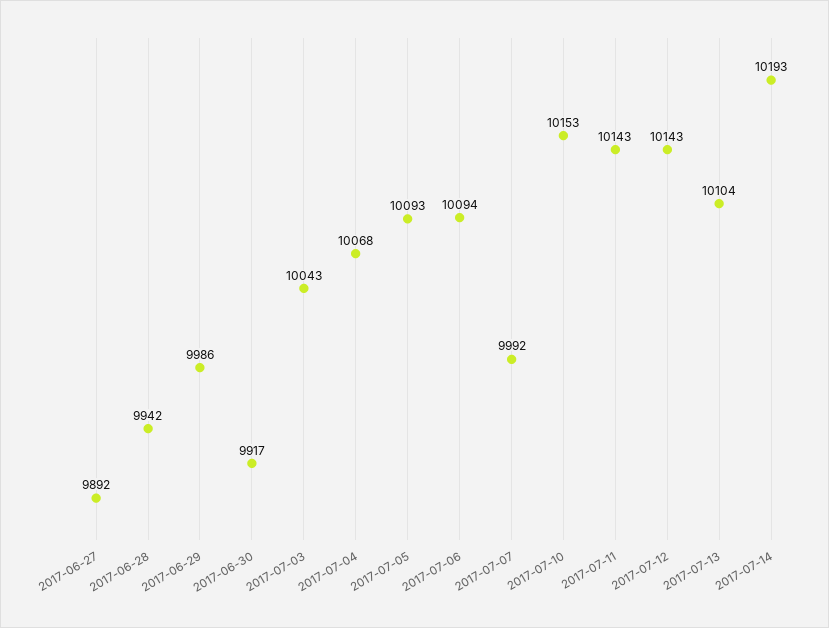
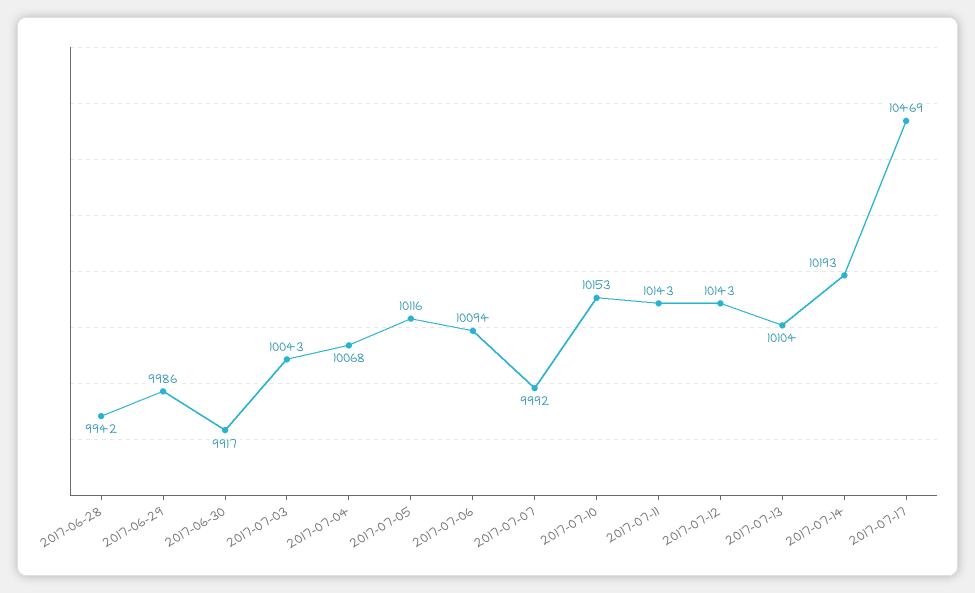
2017-06-27: 9892 -> none
2017-07-05: 10093 -> 10116
2017-07-17: none -> 10469

